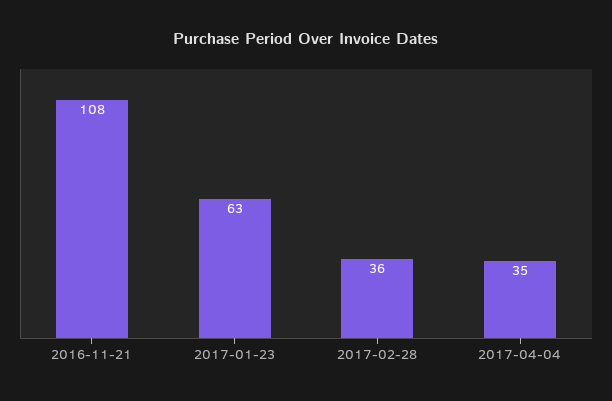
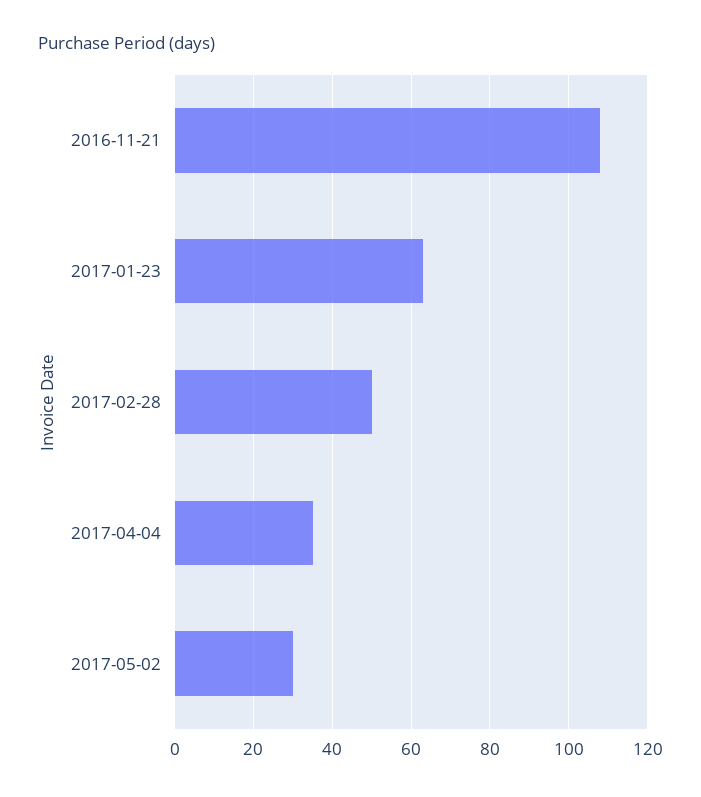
2017-02-28: 36 -> 50
2017-05-02: none -> 30

